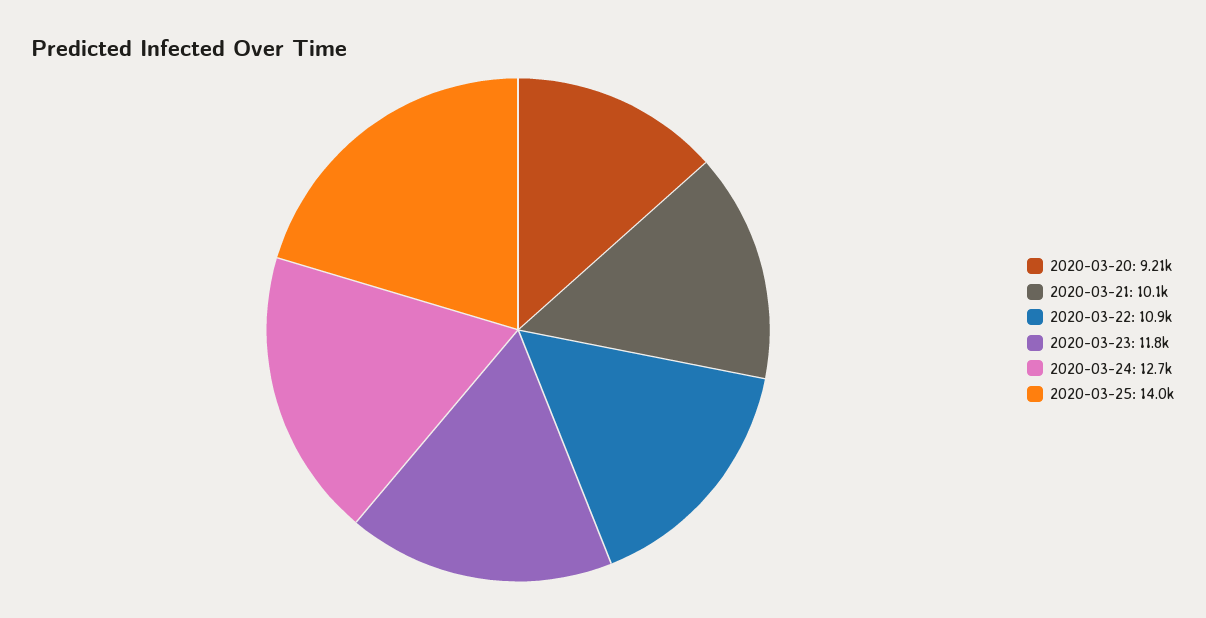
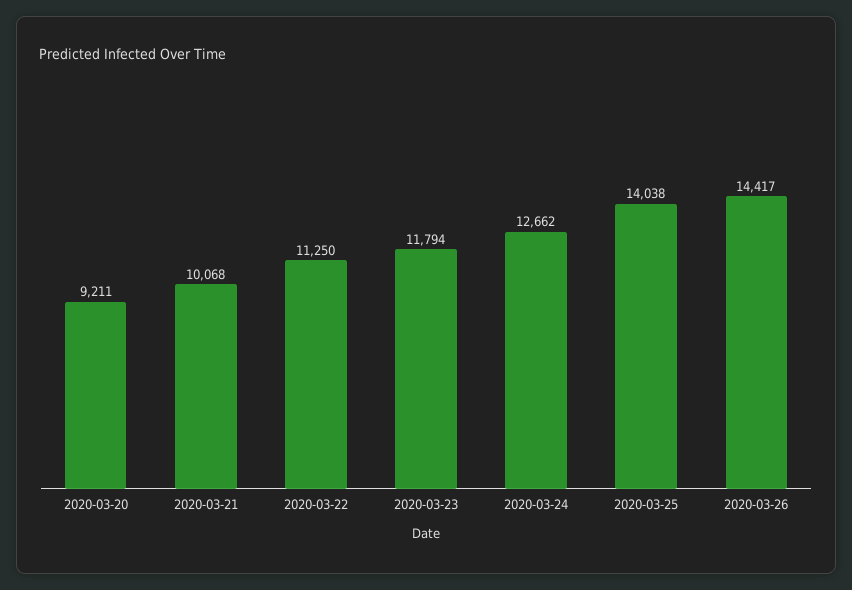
2020-03-22: 10900 -> 11250
2020-03-26: none -> 14417

